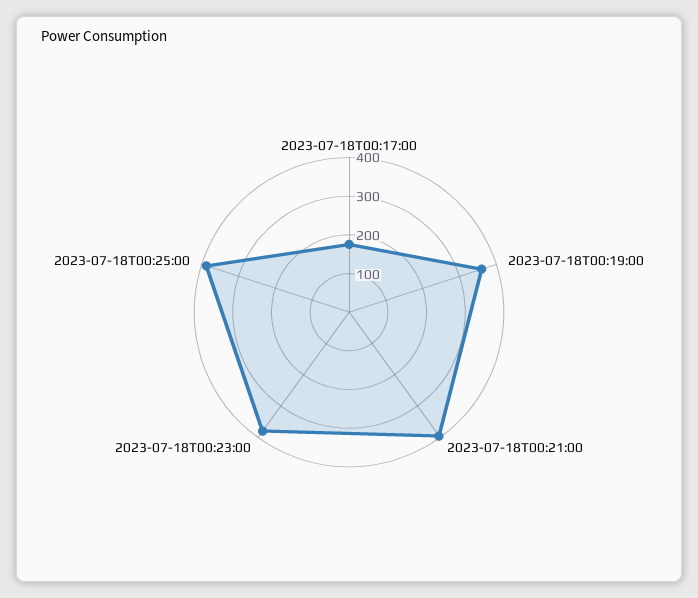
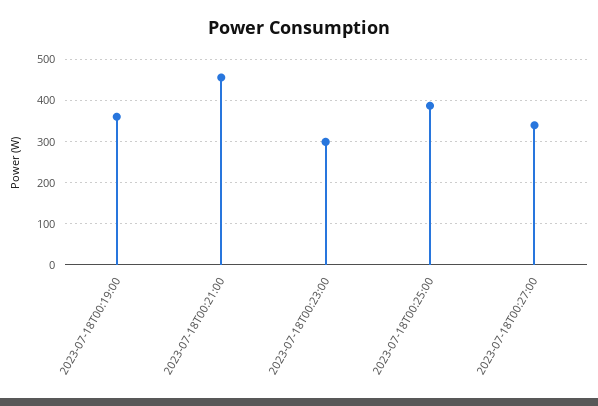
2023-07-18T00:17:00: 175 -> none
2023-07-18T00:21:00: 400 -> 460
2023-07-18T00:23:00: 375 -> 300
2023-07-18T00:27:00: none -> 340

